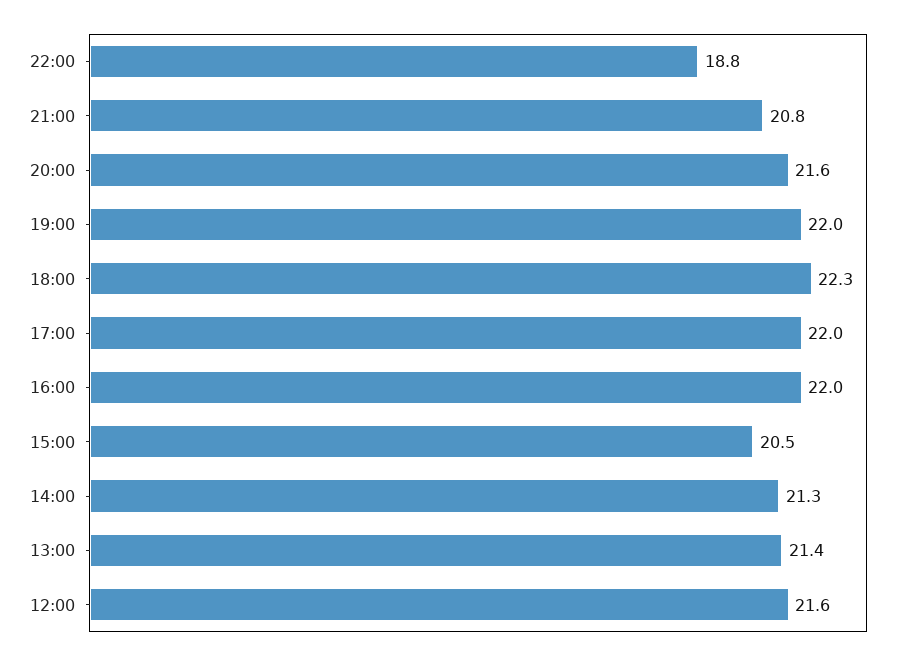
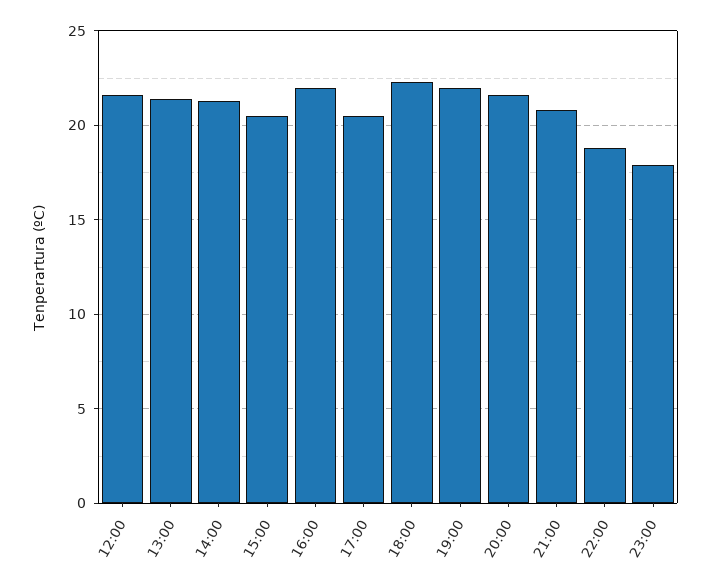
17:00: 22 -> 20.5
23:00: none -> 18

